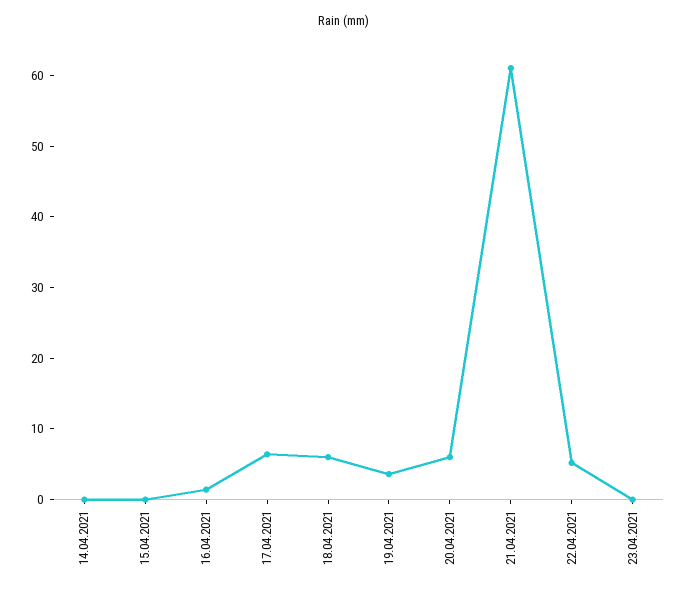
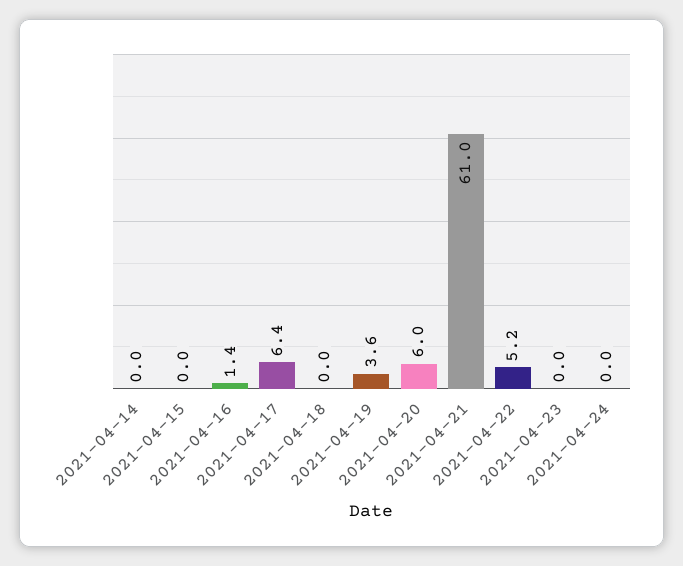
18.04.2021: 6 -> 0
2021-04-24: none -> 0

